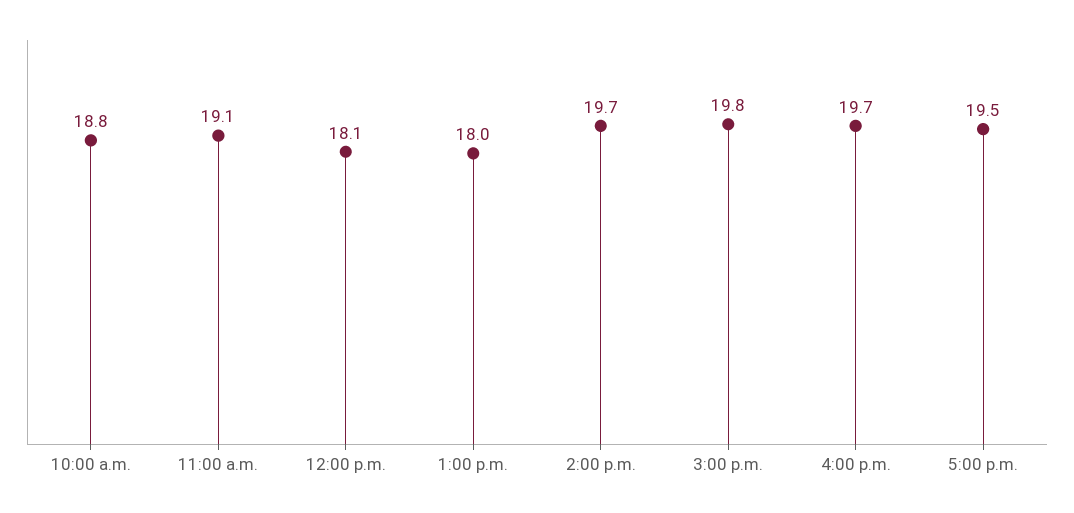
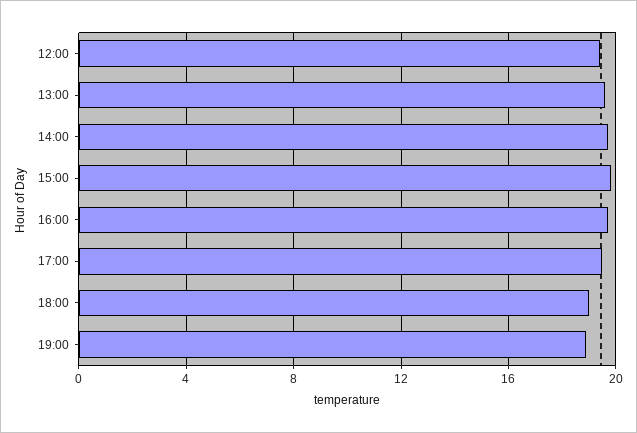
10:00 a.m.: 18.8 -> none
11:00 a.m.: 19.1 -> none
12:00 p.m.: 18.1 -> 19.5
1:00 p.m.: 18 -> 19.5
18:00: none -> 19
19:00: none -> 19

